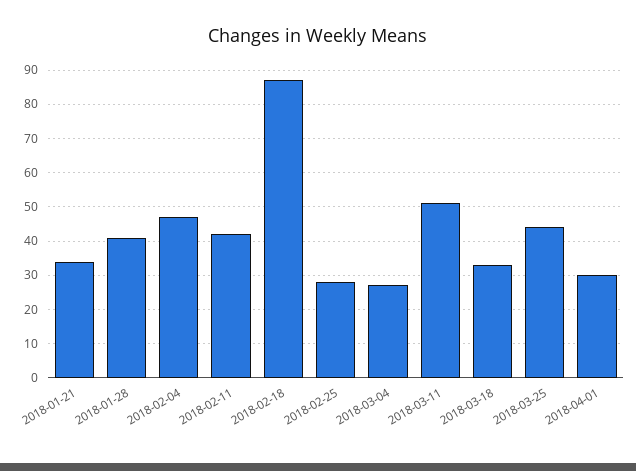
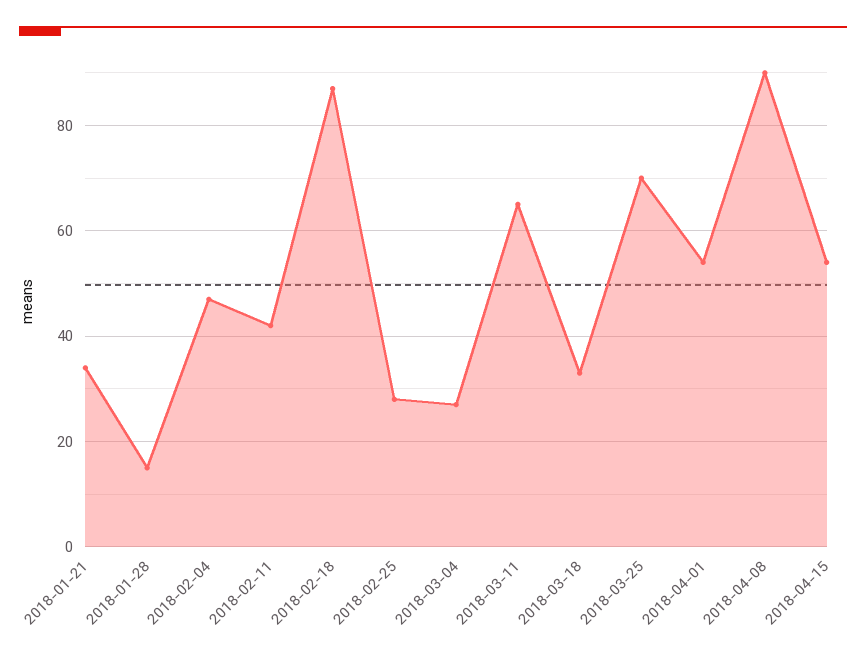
2018-01-28: 40 -> 15
2018-03-11: 50 -> 65
2018-03-25: 45 -> 70
2018-04-01: 30 -> 55
2018-04-08: none -> 90
2018-04-15: none -> 55

